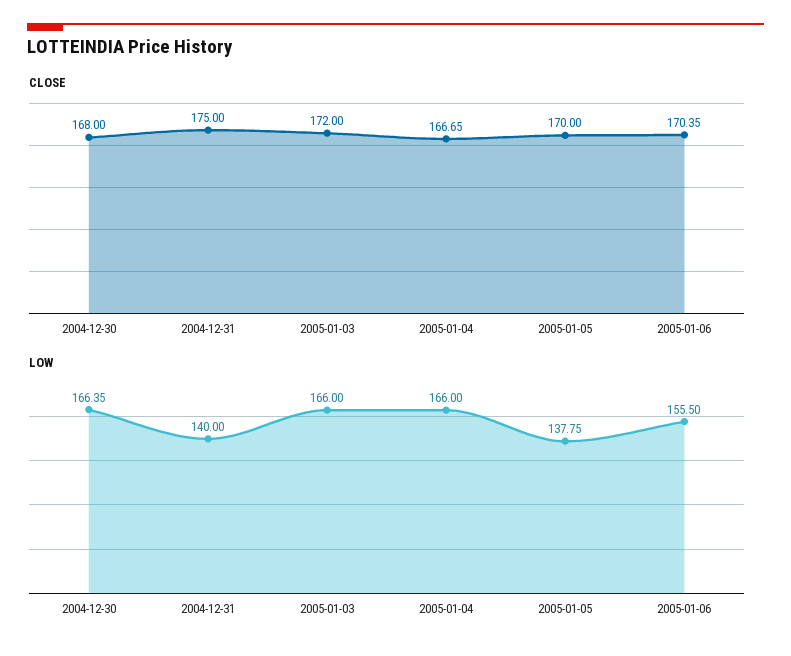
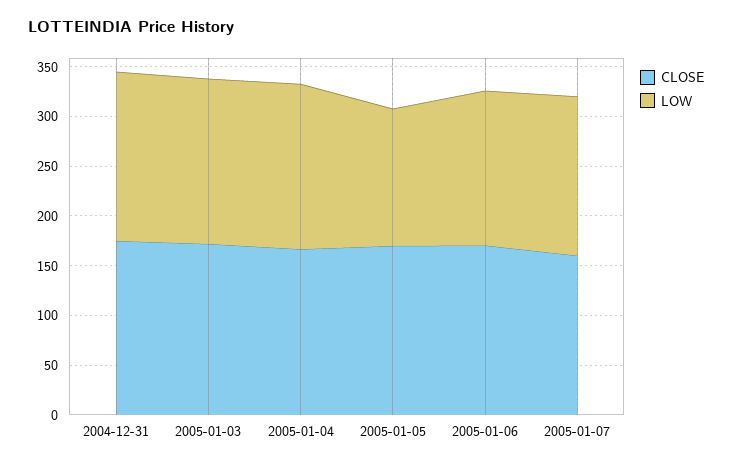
CLOSE, 2004-12-30: 168 -> none
LOW, 2004-12-30: 166.35 -> none
LOW, 2004-12-31: 140 -> 170
CLOSE, 2005-01-07: none -> 160
LOW, 2005-01-07: none -> 160

